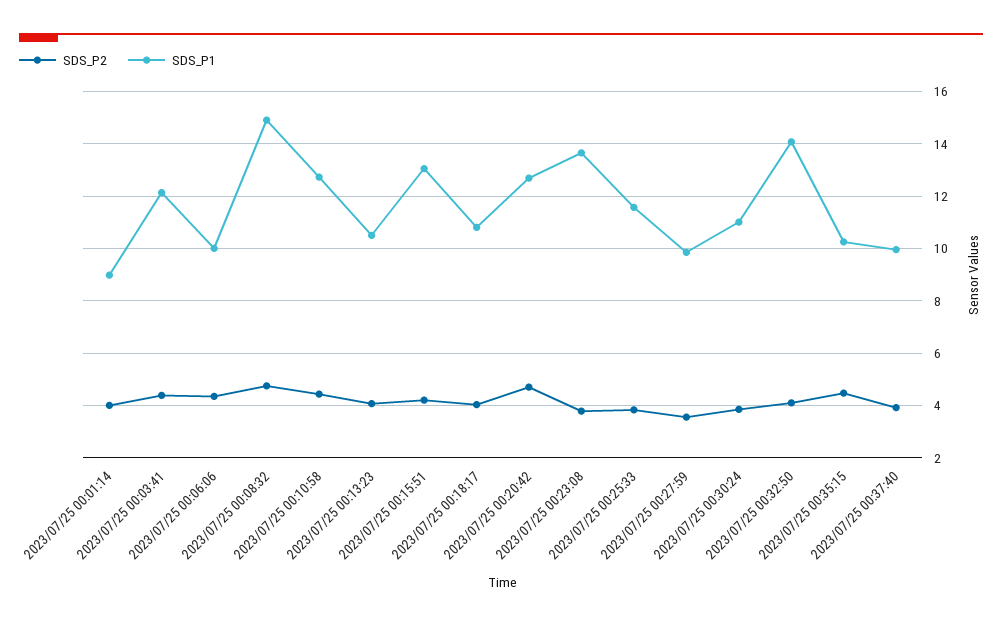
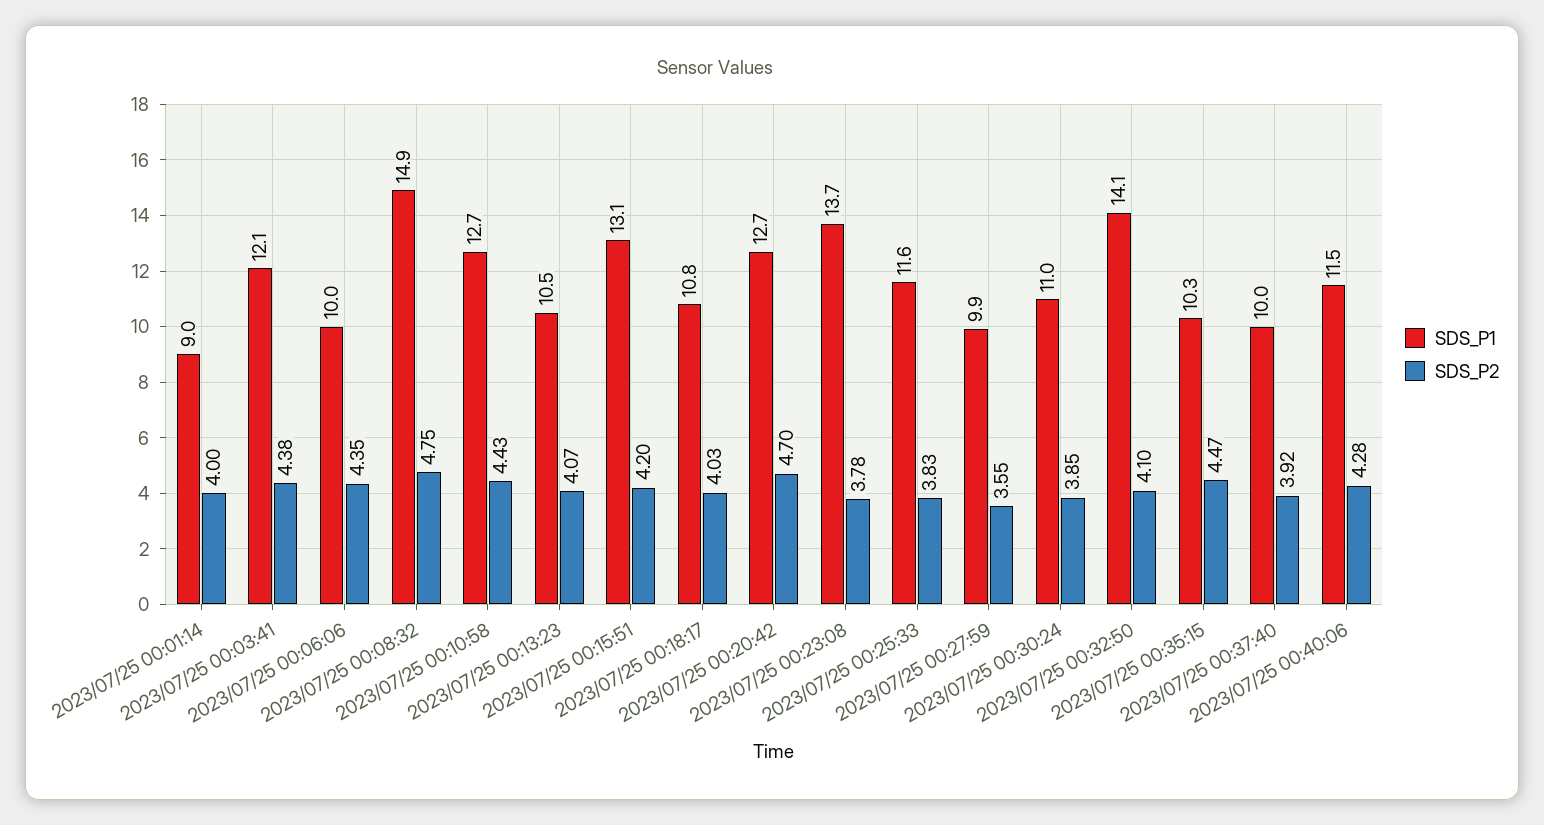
SDS_P1, 2023/07/25 00:40:06: none -> 11.5
SDS_P2, 2023/07/25 00:40:06: none -> 4.28

